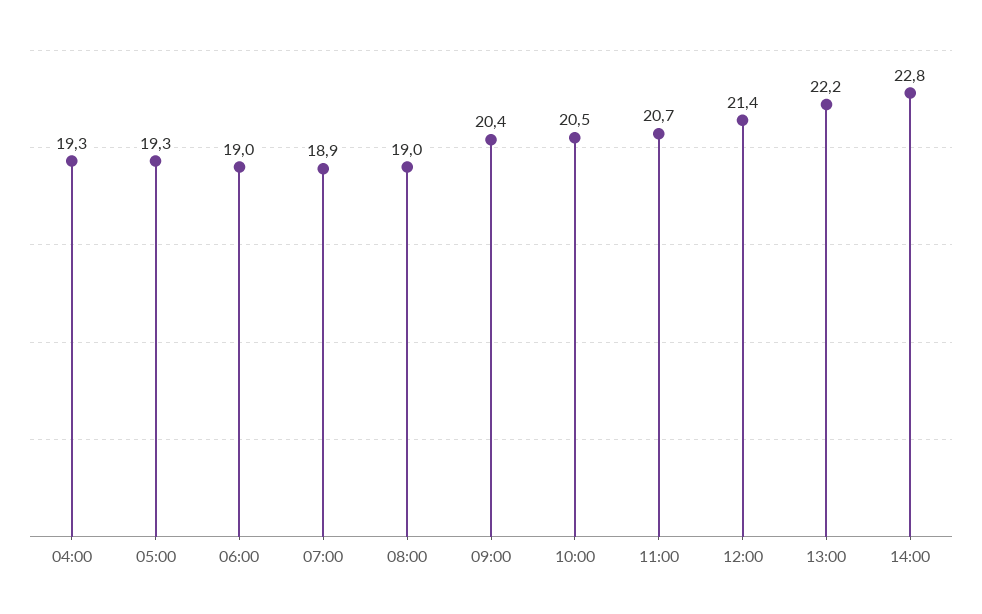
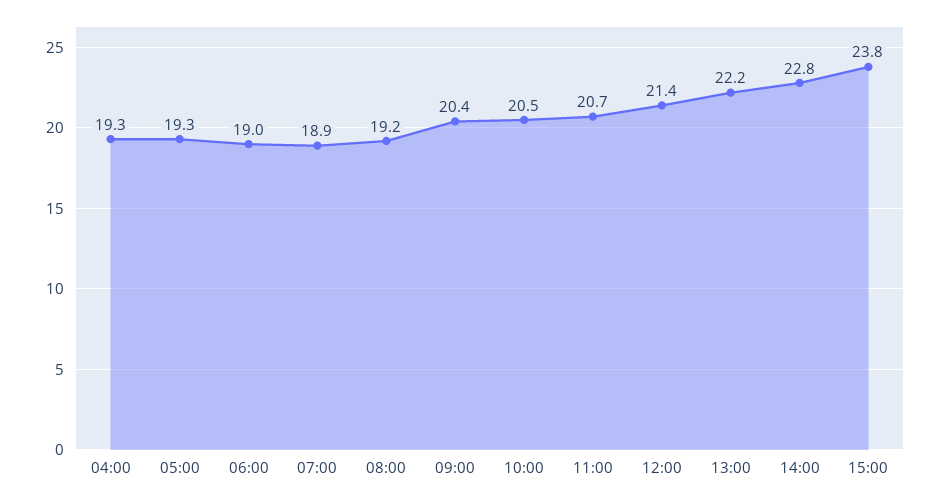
08:00: 19 -> 19.2
15:00: none -> 23.8

